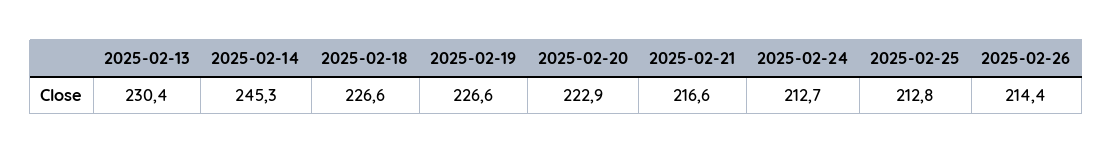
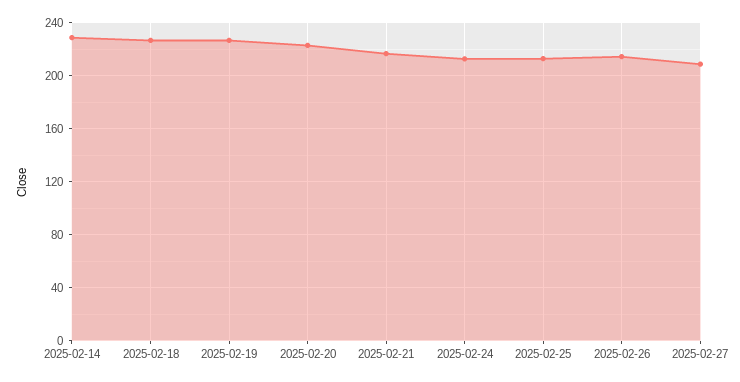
2025-02-13: 230.4 -> none
2025-02-14: 245.3 -> 230
2025-02-27: none -> 210

